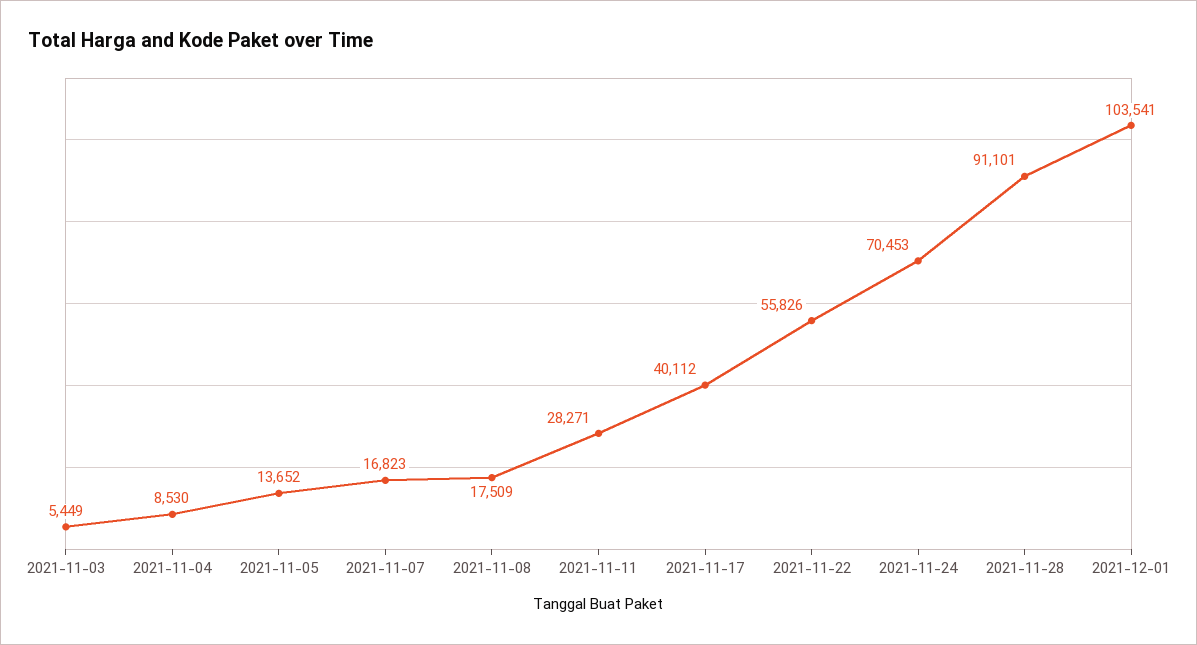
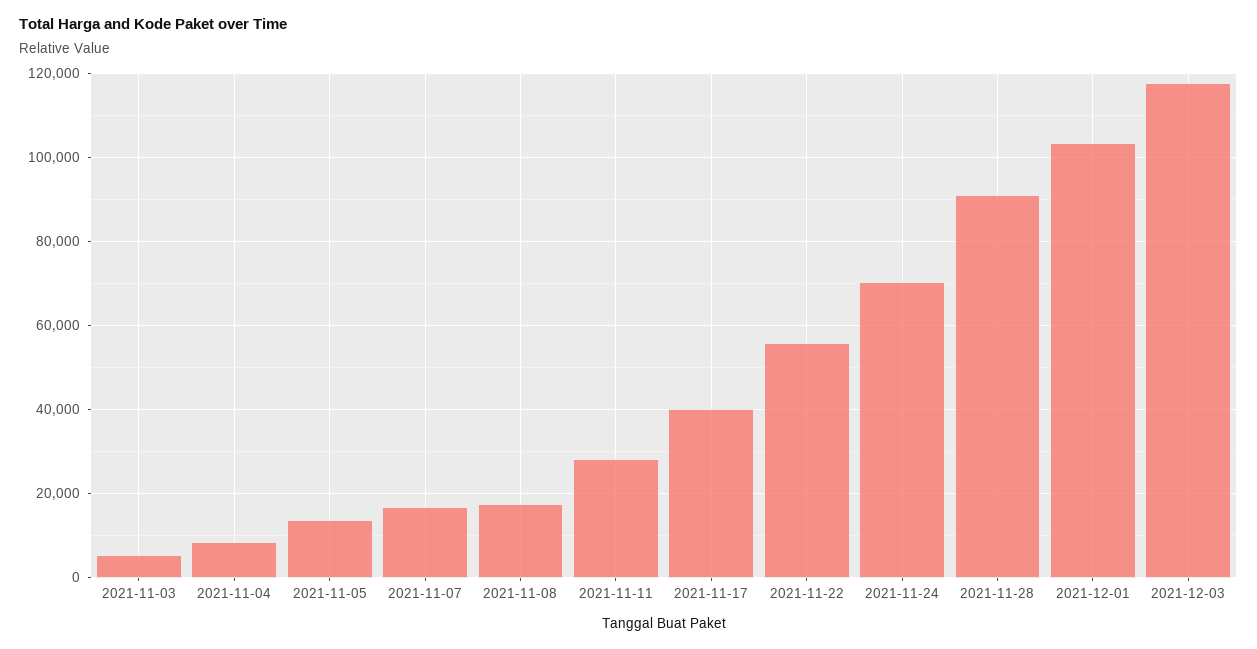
2021-12-03: none -> 118000

